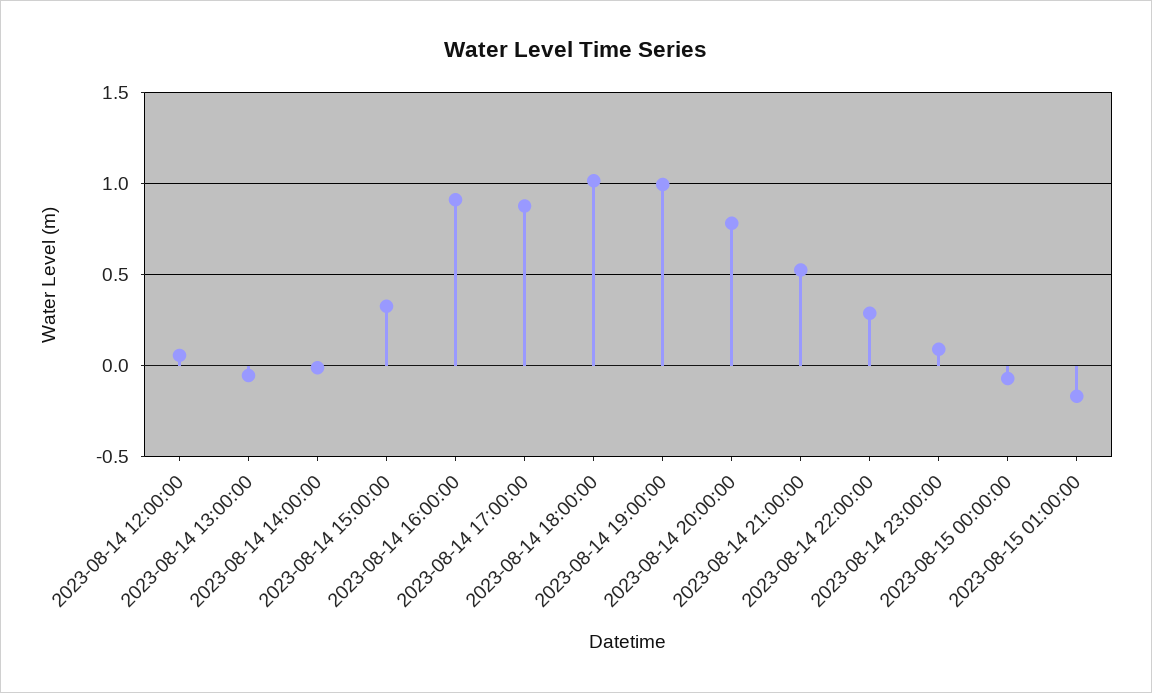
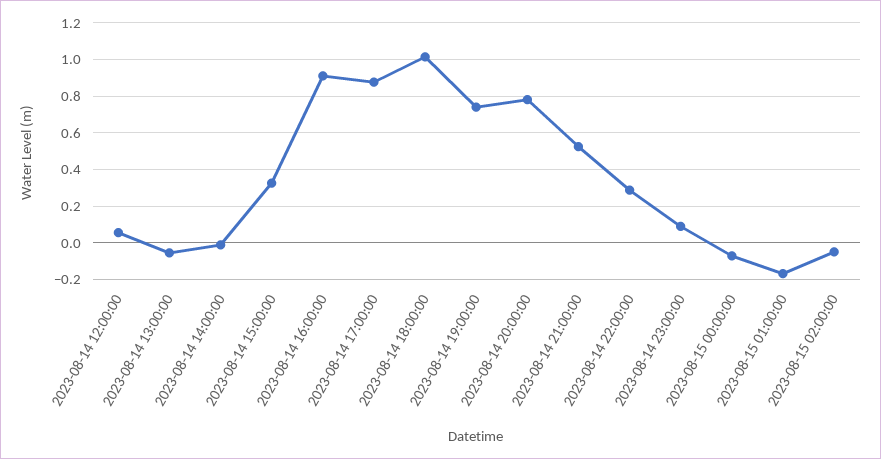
2023-08-14 19:00:00: 1 -> 0.75
2023-08-15 02:00:00: none -> -0.05

